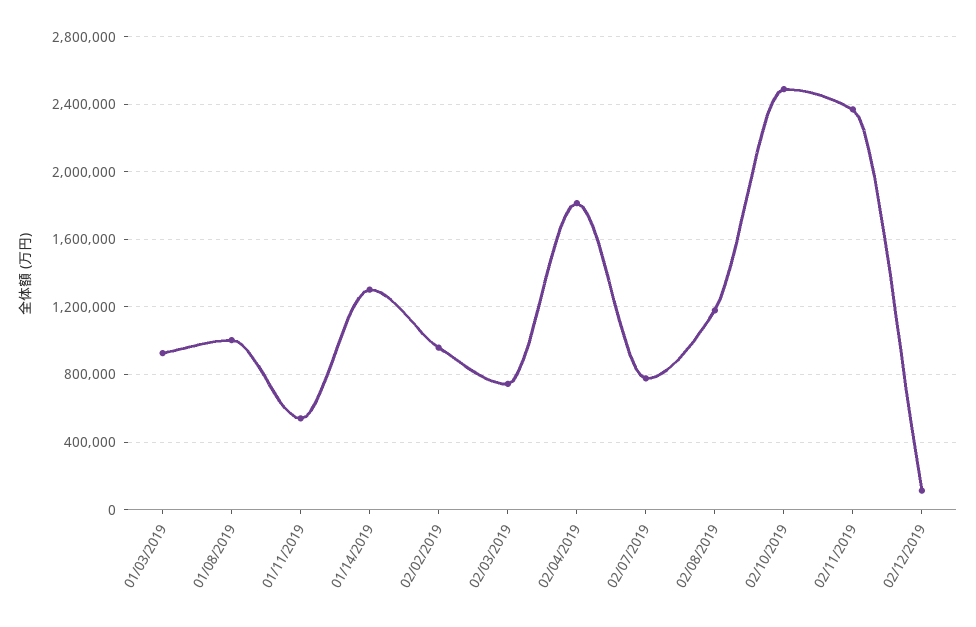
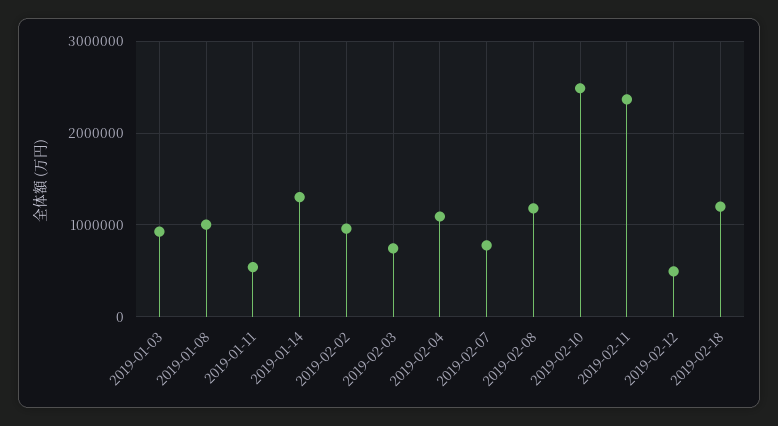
02/04/2019: 1800000 -> 1100000
02/12/2019: 100000 -> 500000
2019-02-18: none -> 1200000

